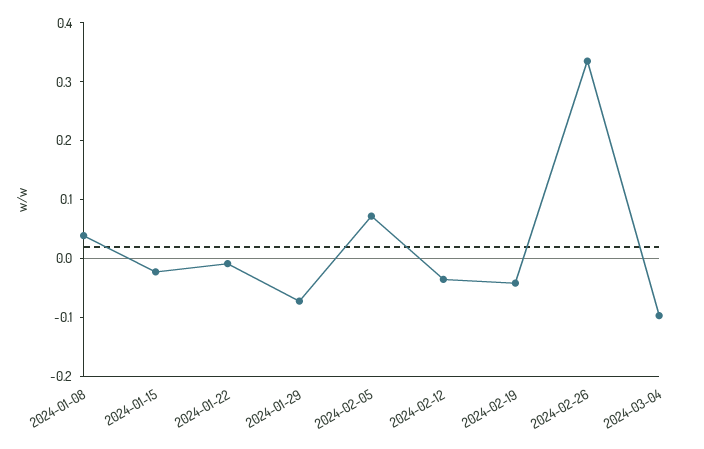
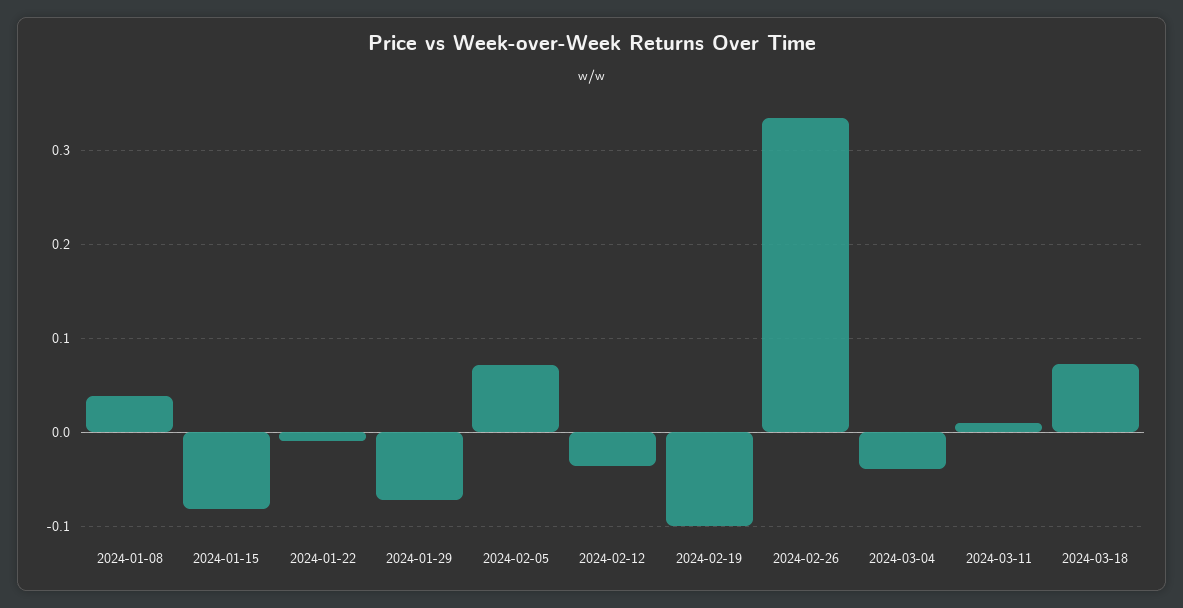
2024-01-15: -0.02 -> -0.08
2024-02-19: -0.04 -> -0.1
2024-03-04: -0.1 -> -0.04
2024-03-11: none -> 0.01
2024-03-18: none -> 0.07

